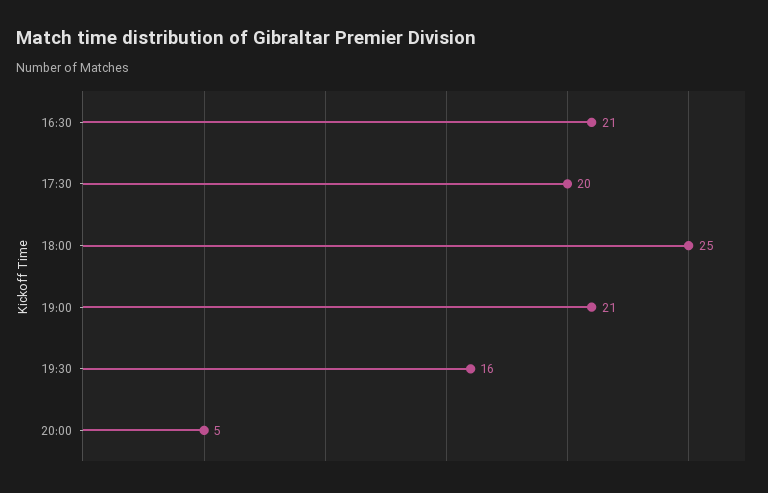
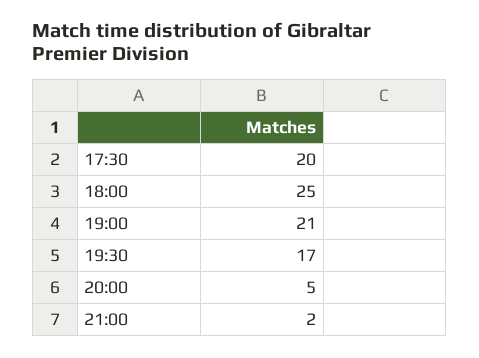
16:30: 21 -> none
19:30: 16 -> 17
21:00: none -> 2

